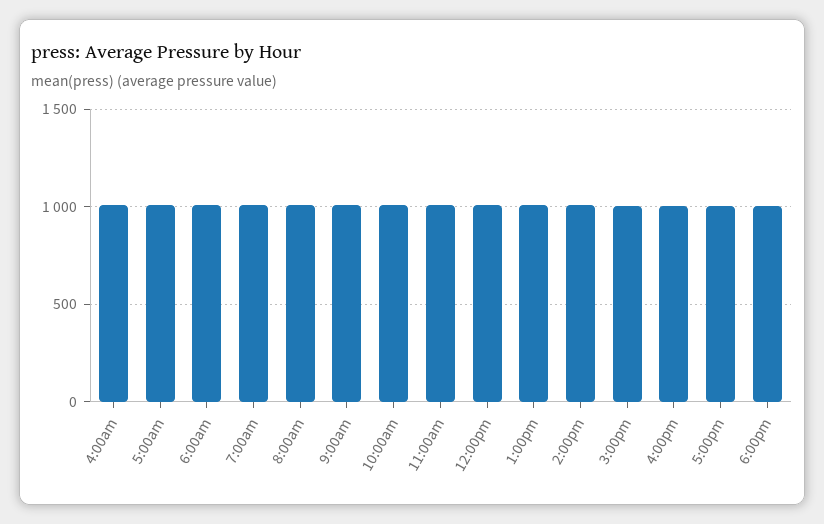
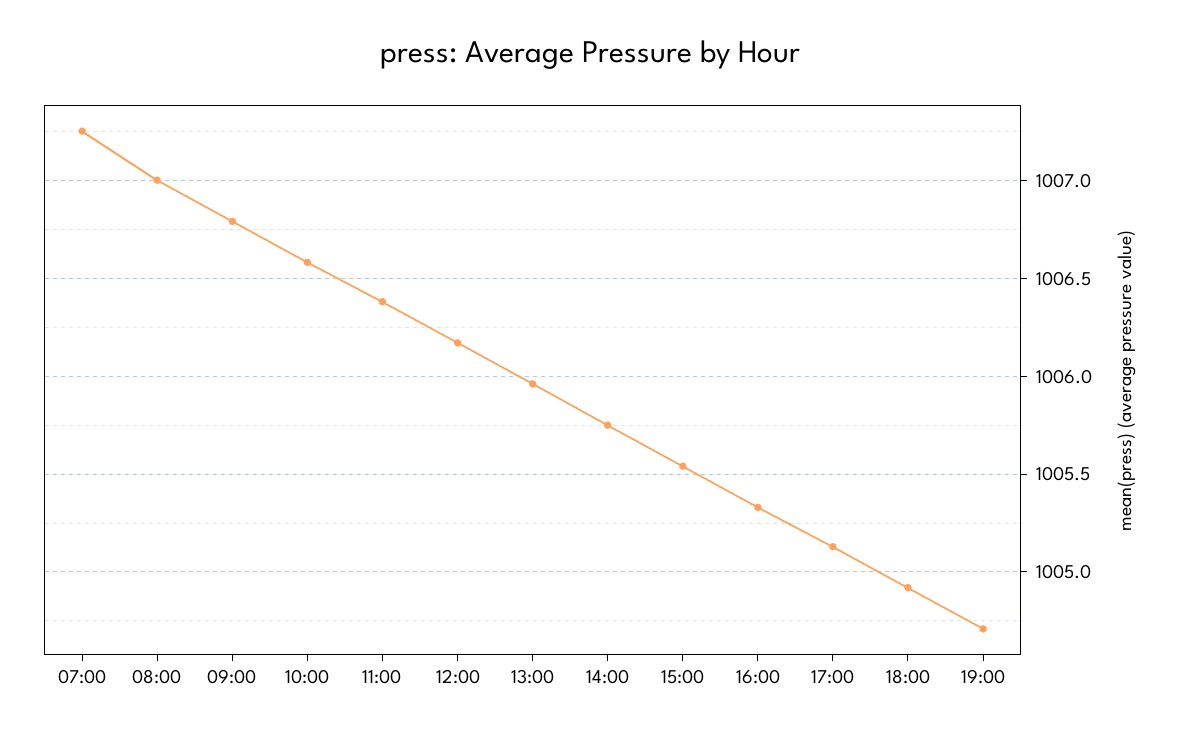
4:00am: 1000 -> none
5:00am: 1000 -> none
6:00am: 1000 -> none
19:00: none -> 1004.7

